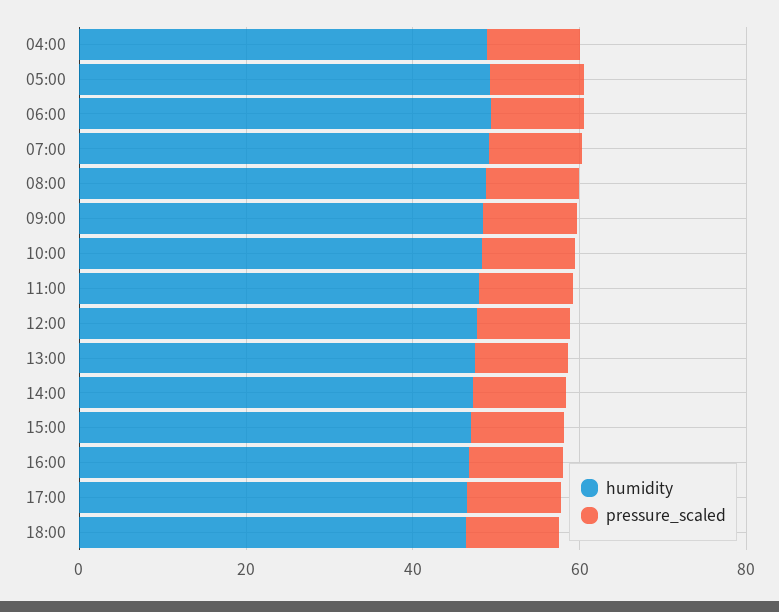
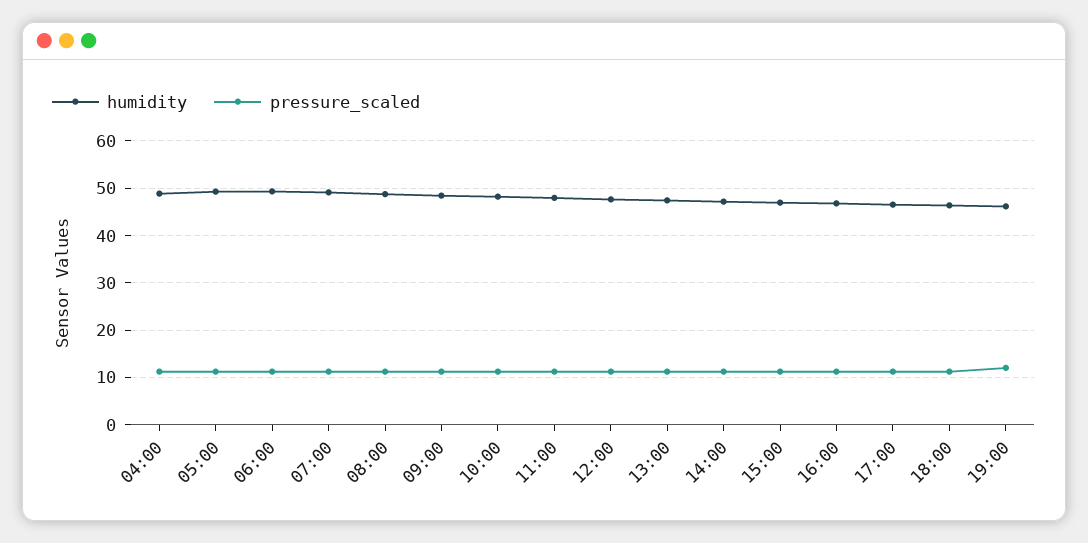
humidity, 19:00: none -> 46
pressure_scaled, 19:00: none -> 12

